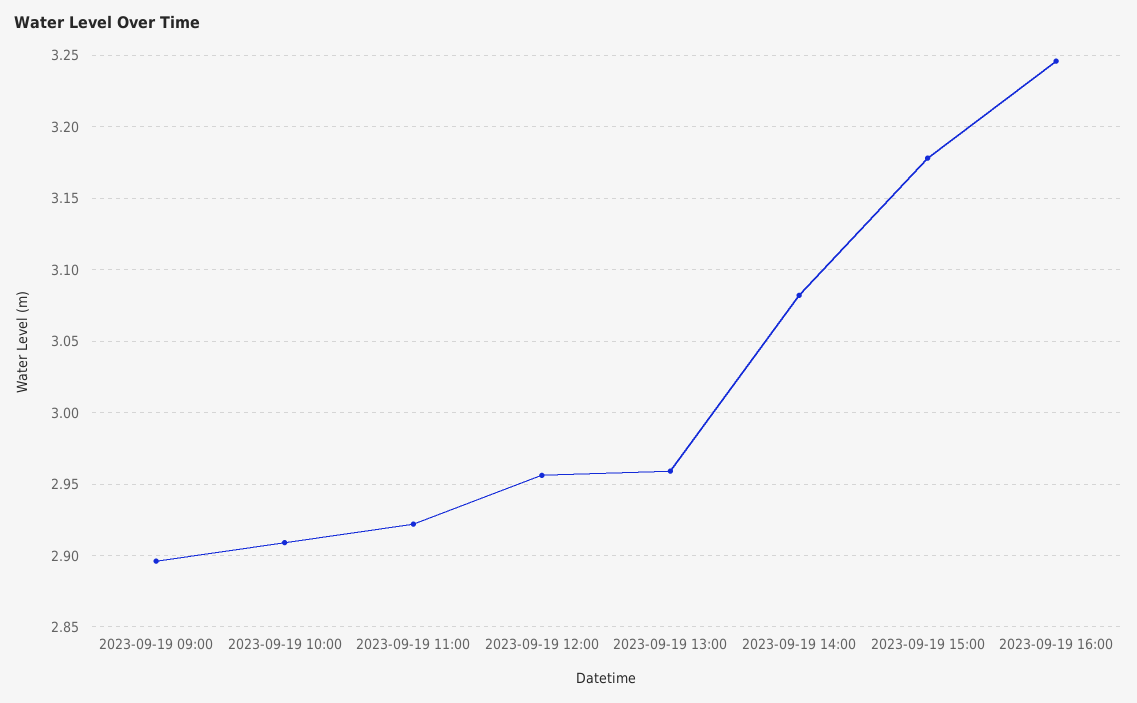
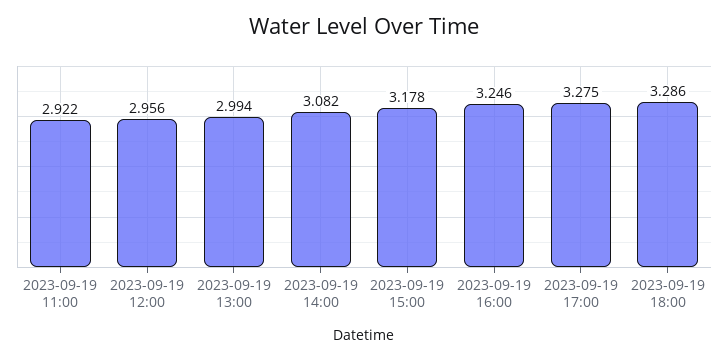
2023-09-19 09:00: 2.895 -> none
2023-09-19 10:00: 2.91 -> none
2023-09-19 13:00: 2.96 -> 2.994
2023-09-19 17:00: none -> 3.275
2023-09-19 18:00: none -> 3.286

